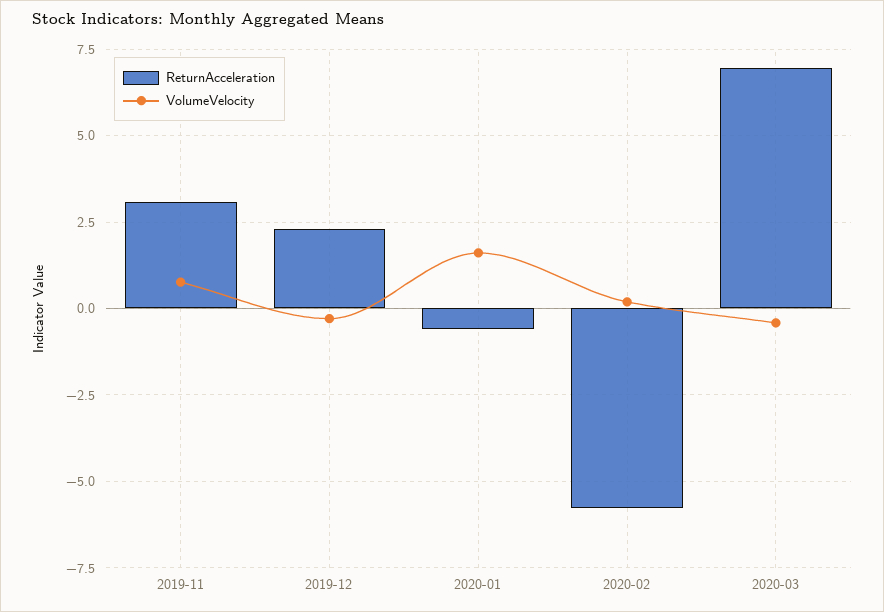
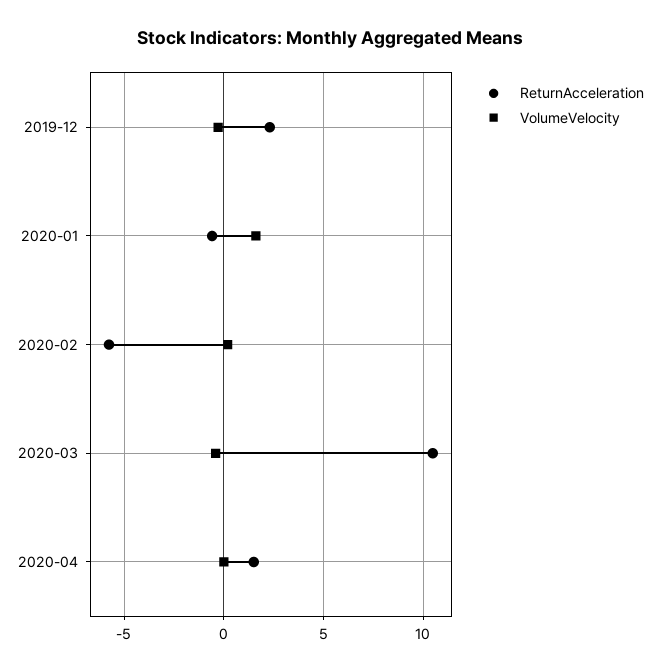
ReturnAcceleration, 2019-11: 3 -> none
VolumeVelocity, 2019-11: 0.75 -> none
ReturnAcceleration, 2020-03: 7 -> 10.5
ReturnAcceleration, 2020-04: none -> 1.5
VolumeVelocity, 2020-04: none -> 0

